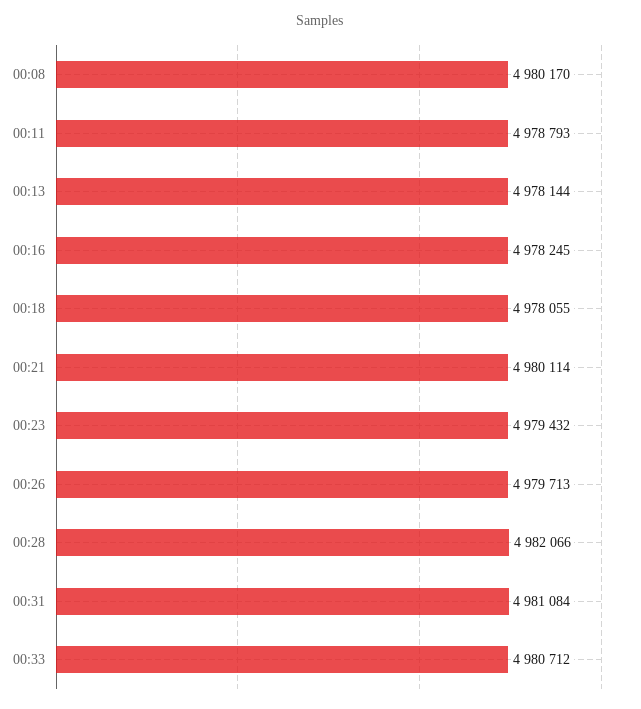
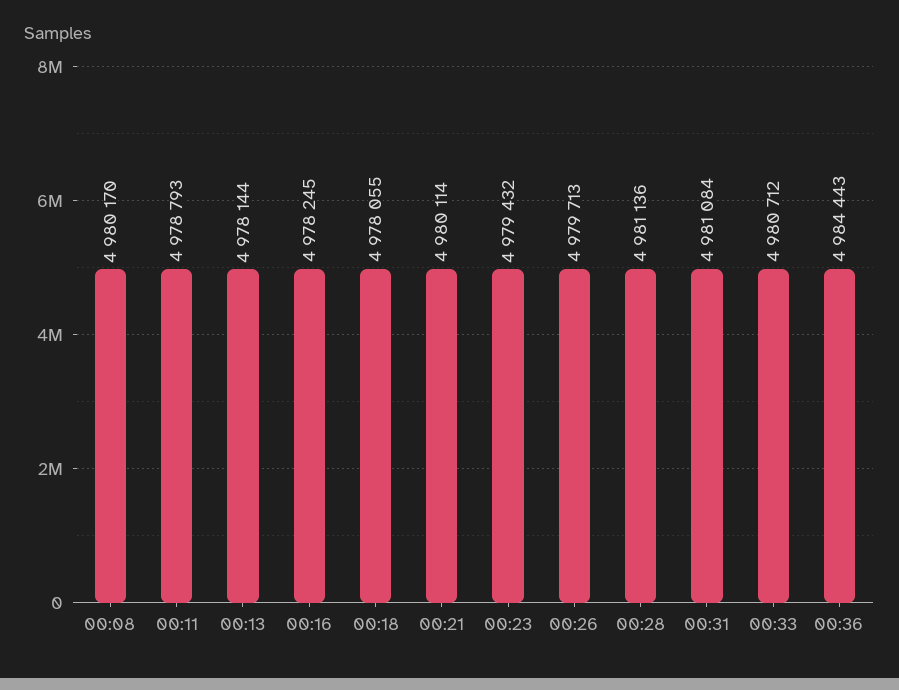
00:28: 4982066 -> 4981136
00:36: none -> 4984443

